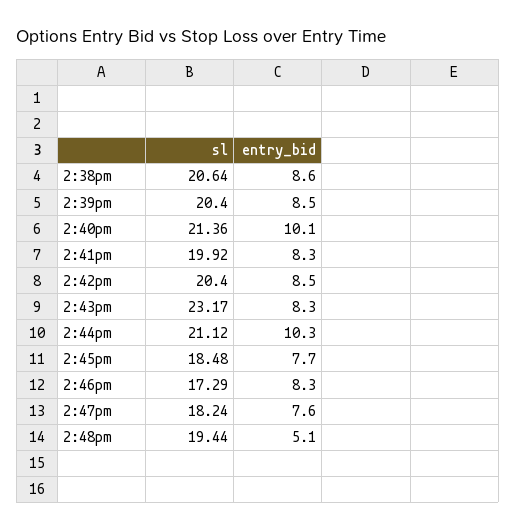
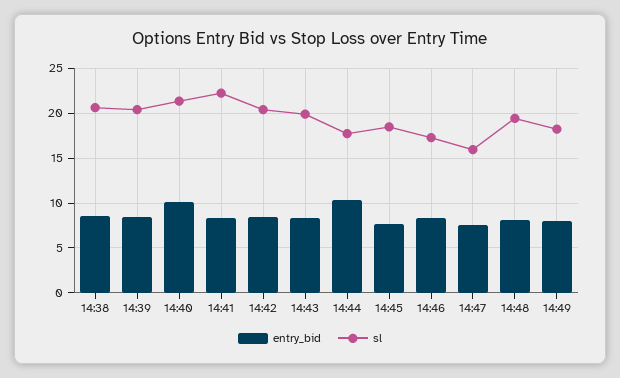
sl, 2:41pm: 19.92 -> 22
sl, 2:43pm: 23.17 -> 20
sl, 2:44pm: 21.12 -> 18
sl, 2:47pm: 18.24 -> 16
entry_bid, 2:48pm: 5.1 -> 8
entry_bid, 14:49: none -> 8
sl, 14:49: none -> 18

